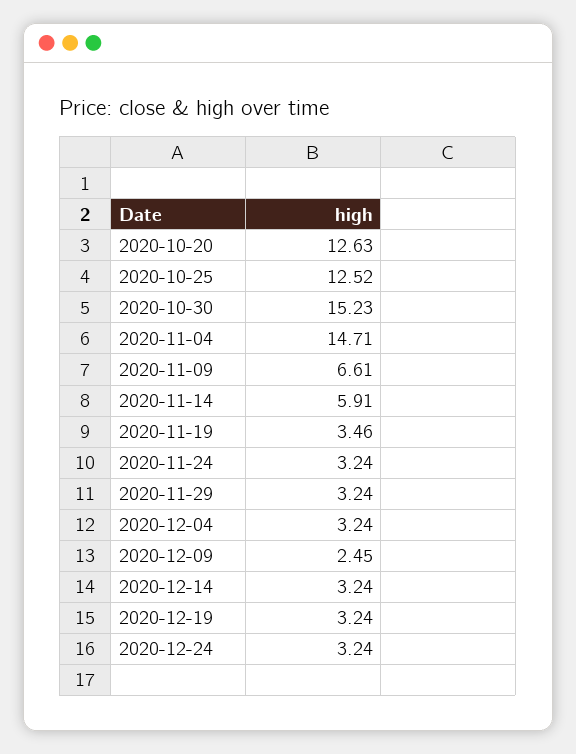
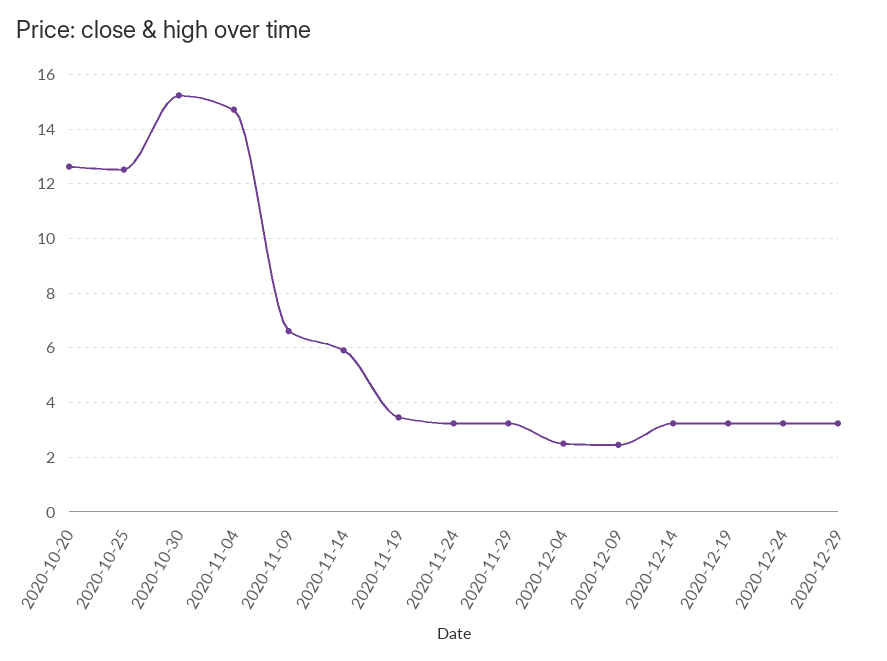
2020-12-04: 3.24 -> 2.5
2020-12-29: none -> 3.25

